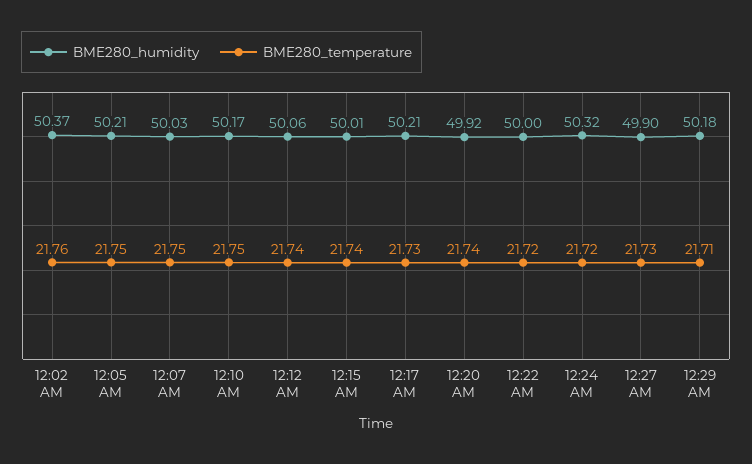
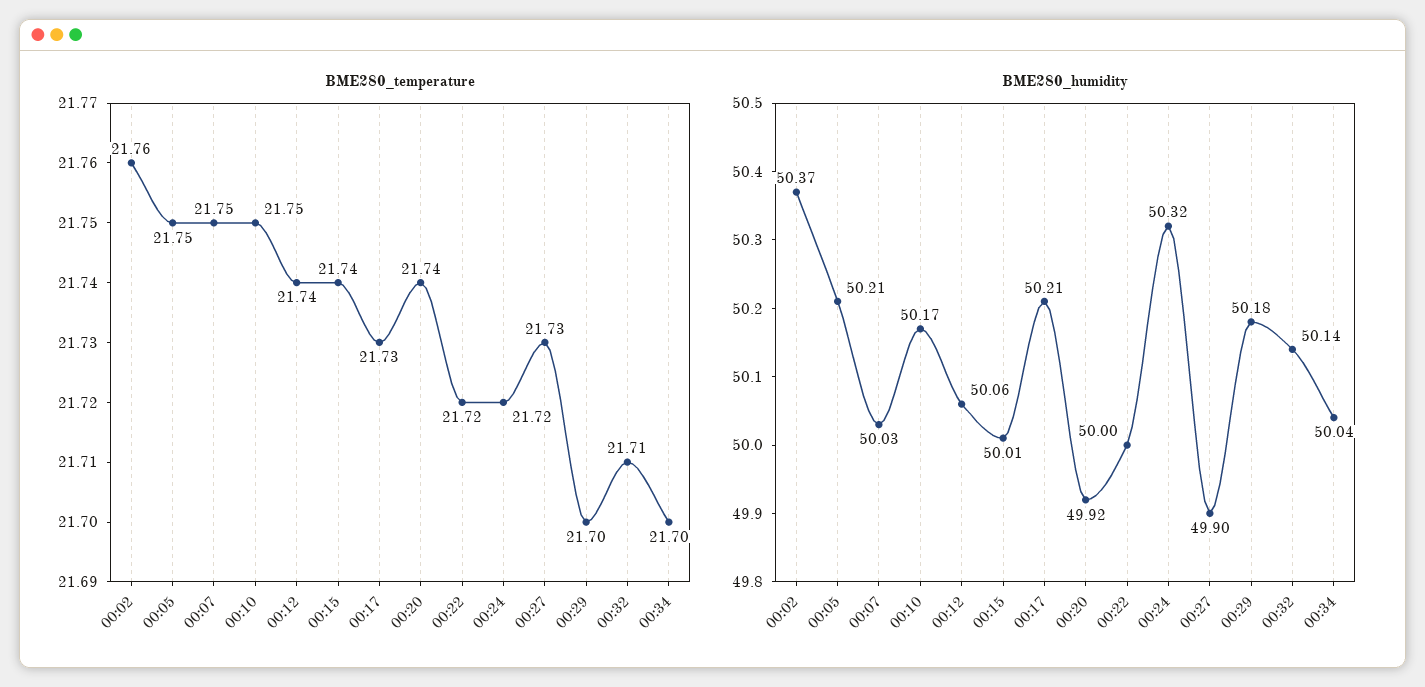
BME280_temperature, 12:29 AM: 21.71 -> 21.7
BME280_temperature, 00:32: none -> 21.71
BME280_temperature, 00:34: none -> 21.7
BME280_humidity, 00:32: none -> 50.14
BME280_humidity, 00:34: none -> 50.04

